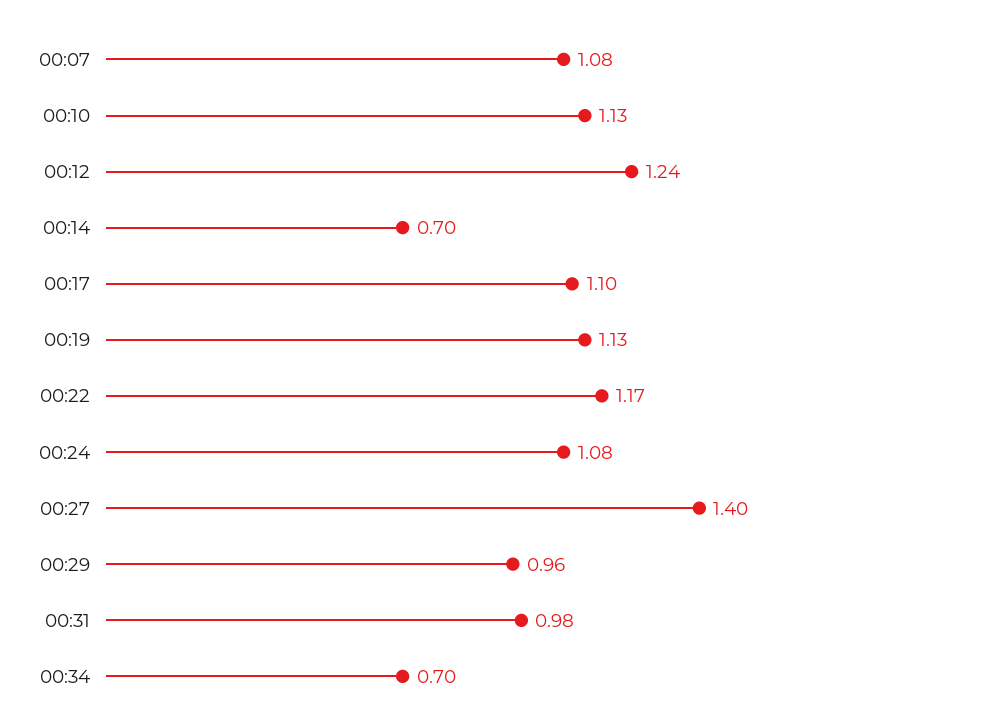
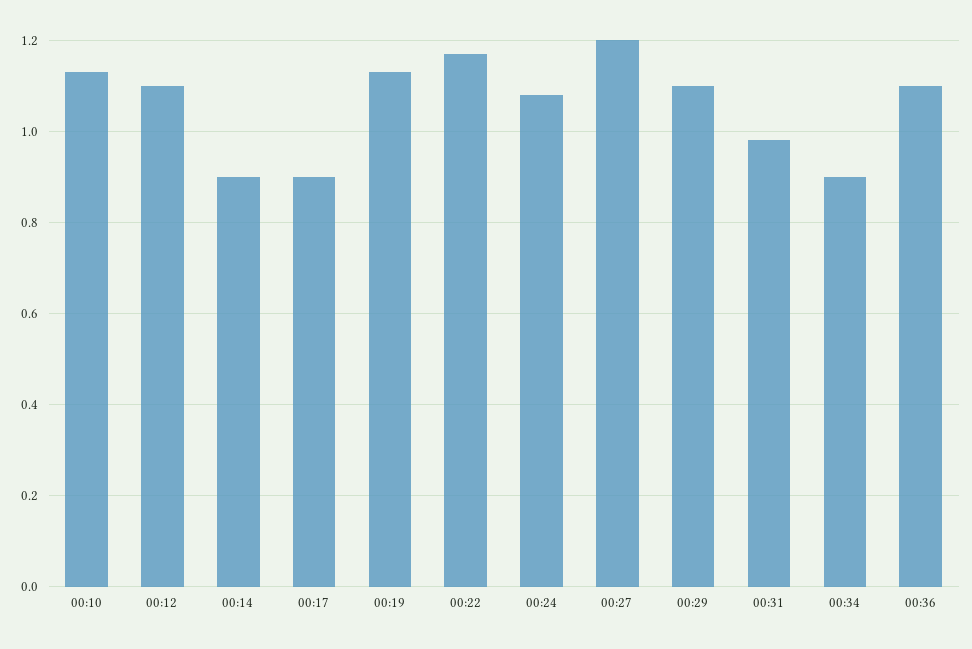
00:07: 1.08 -> none
00:12: 1.24 -> 1.1
00:14: 0.7 -> 0.9
00:17: 1.1 -> 0.9
00:27: 1.4 -> 1.2
00:29: 0.96 -> 1.1
00:34: 0.7 -> 0.9
00:36: none -> 1.1

